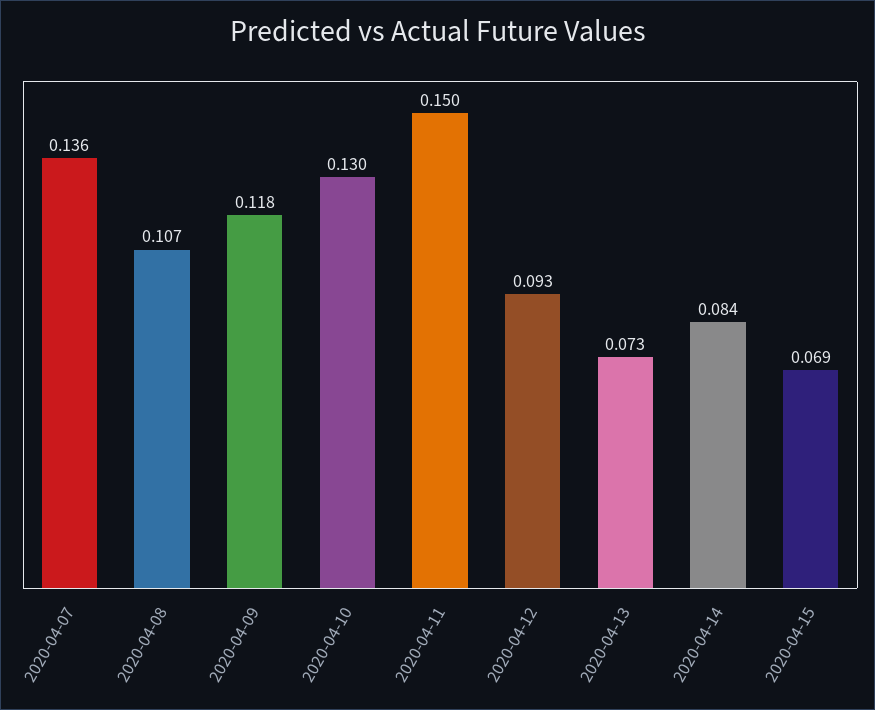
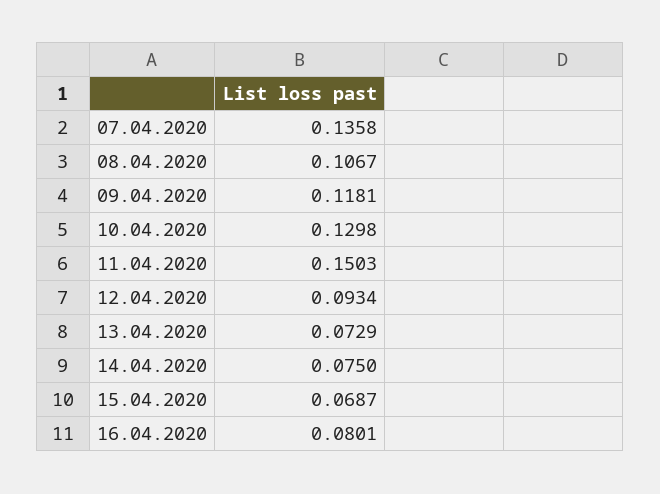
2020-04-14: 0.084 -> 0.075
16.04.2020: none -> 0.0801

